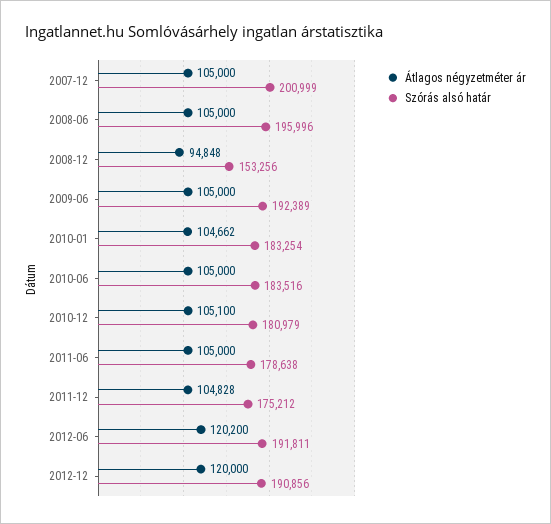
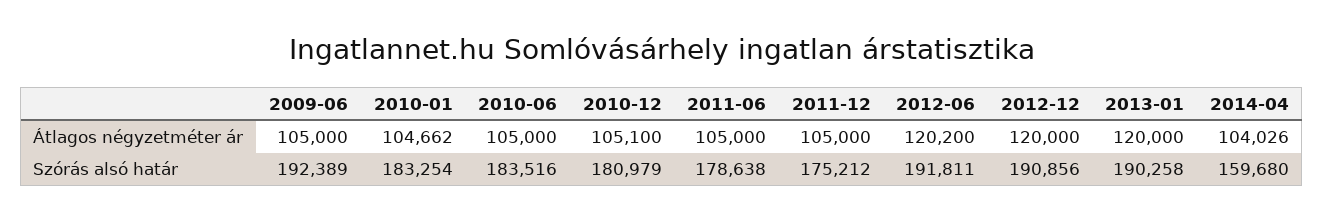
Átlagos négyzetméter ár, 2007-12: 105000 -> none
Szórás alsó határ, 2007-12: 200999 -> none
Átlagos négyzetméter ár, 2008-06: 105000 -> none
Szórás alsó határ, 2008-06: 195996 -> none
Átlagos négyzetméter ár, 2008-12: 94848 -> none
Szórás alsó határ, 2008-12: 153256 -> none
Átlagos négyzetméter ár, 2011-12: 104828 -> 105000
Átlagos négyzetméter ár, 2013-01: none -> 120000
Átlagos négyzetméter ár, 2014-04: none -> 104026
Szórás alsó határ, 2013-01: none -> 190258
Szórás alsó határ, 2014-04: none -> 159680

